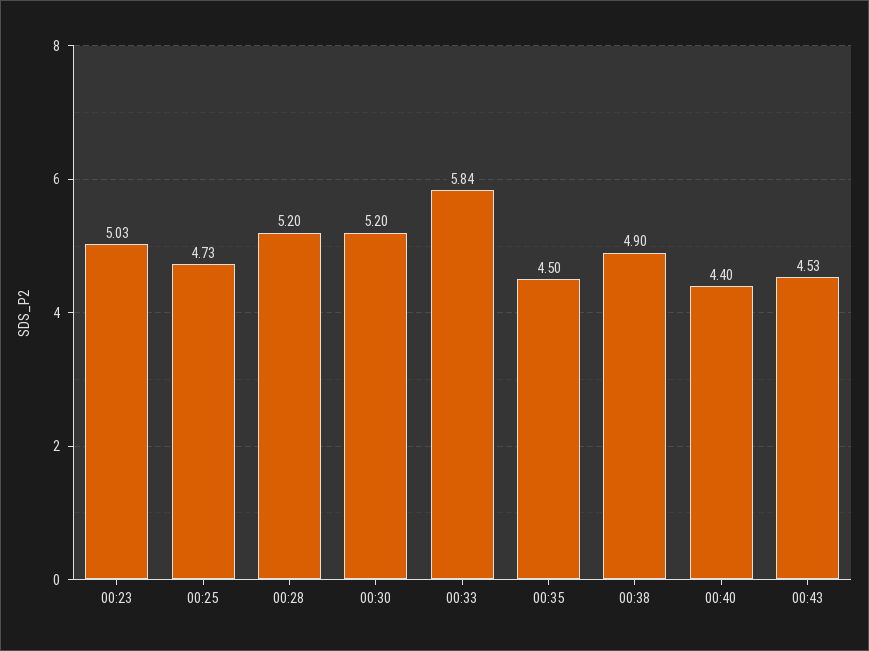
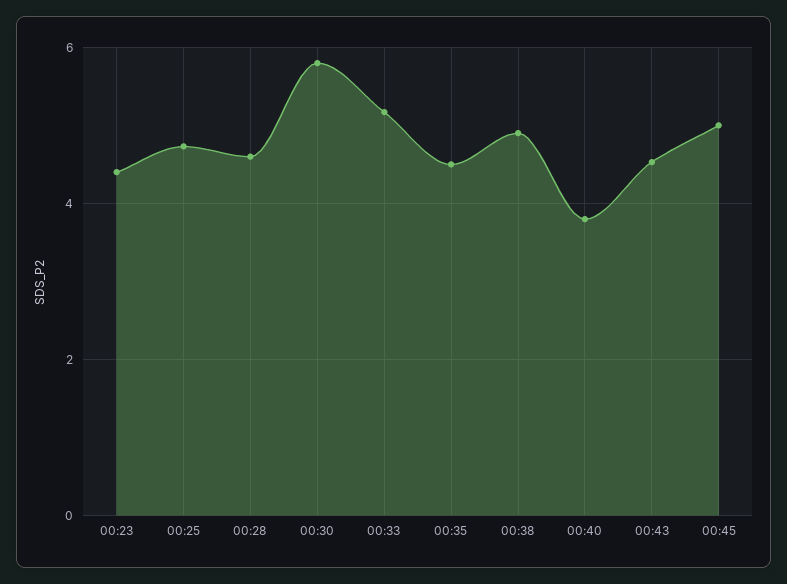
00:23: 5.03 -> 4.4
00:28: 5.2 -> 4.6
00:30: 5.2 -> 5.8
00:33: 5.84 -> 5.2
00:40: 4.4 -> 3.8
00:45: none -> 5

